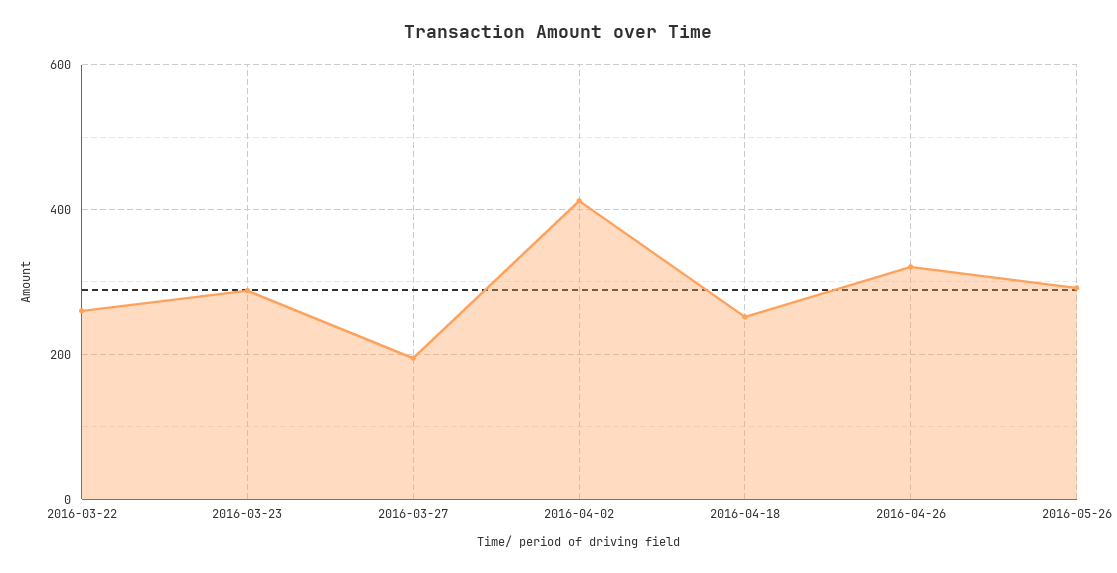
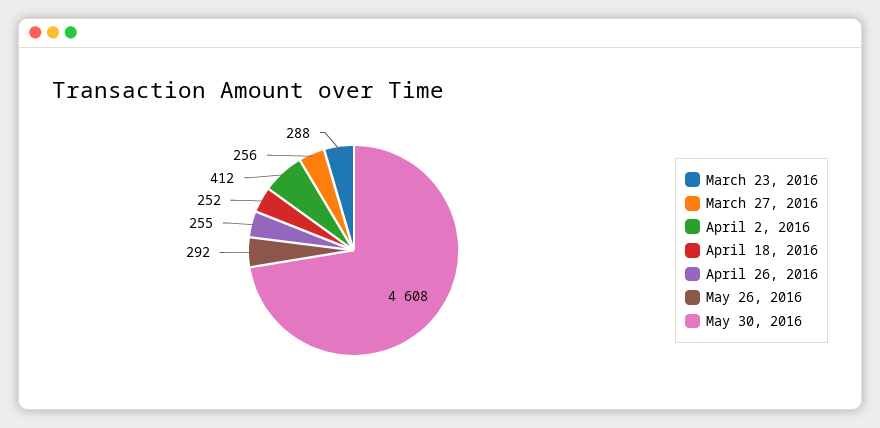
2016-03-22: 260 -> none
2016-03-27: 200 -> 256
2016-04-26: 320 -> 255
May 30, 2016: none -> 4608

